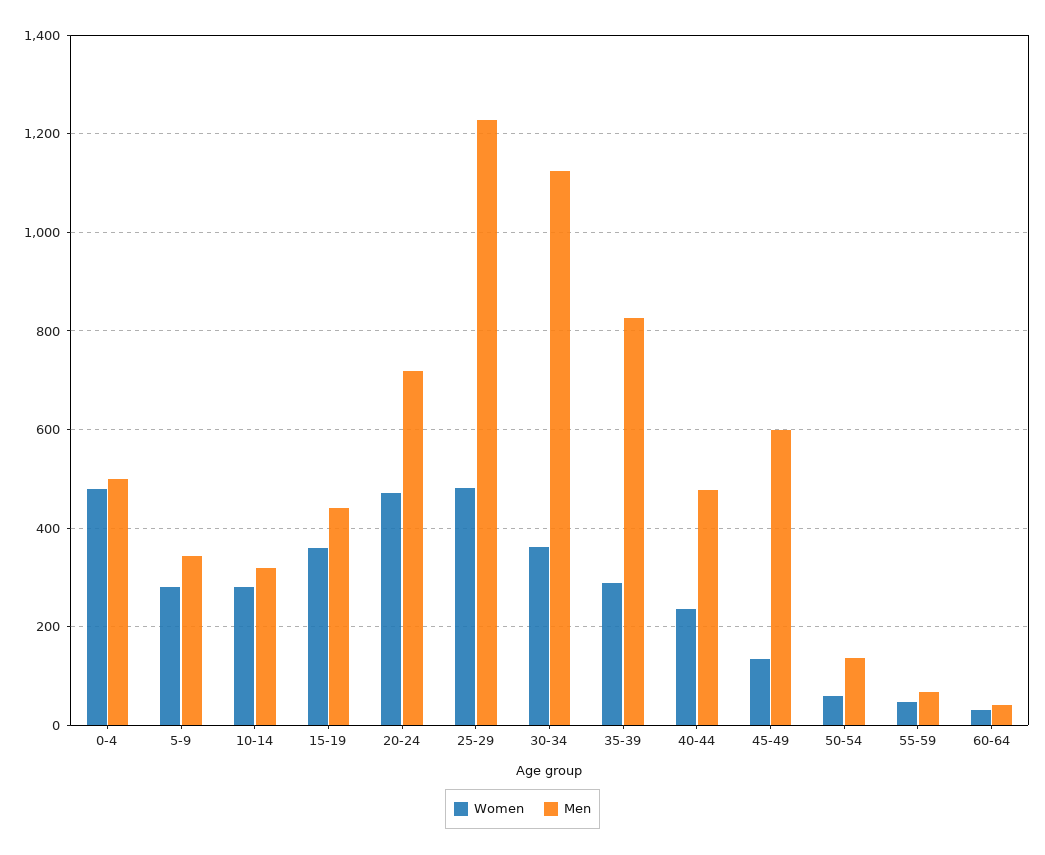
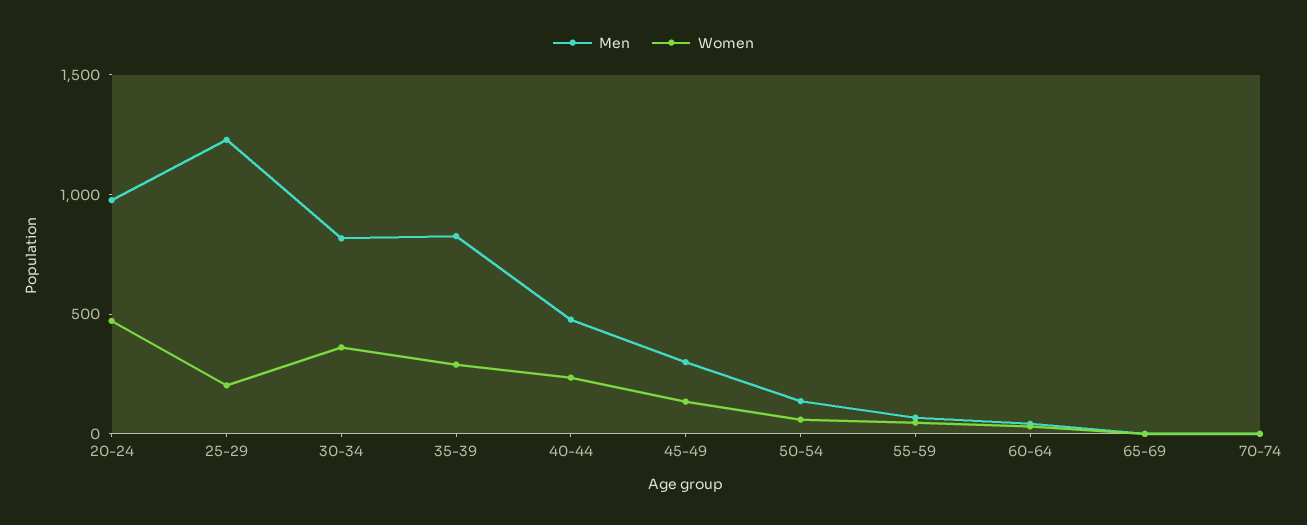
Women, 0-4: 480 -> none
Men, 0-4: 500 -> none
Women, 5-9: 280 -> none
Men, 5-9: 340 -> none
Women, 10-14: 280 -> none
Men, 10-14: 320 -> none
Women, 15-19: 360 -> none
Men, 15-19: 440 -> none
Men, 20-24: 720 -> 1000
Women, 25-29: 480 -> 200
Men, 30-34: 1120 -> 800
Men, 45-49: 600 -> 300
Men, 65-69: none -> 0
Women, 65-69: none -> 0
Men, 70-74: none -> 0
Women, 70-74: none -> 0

